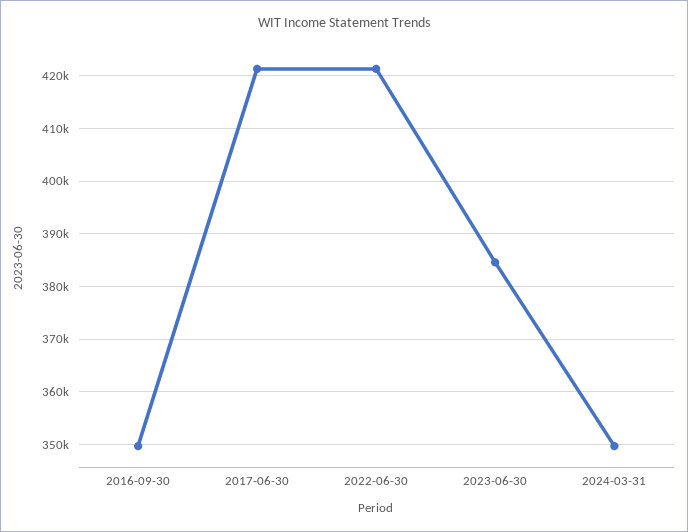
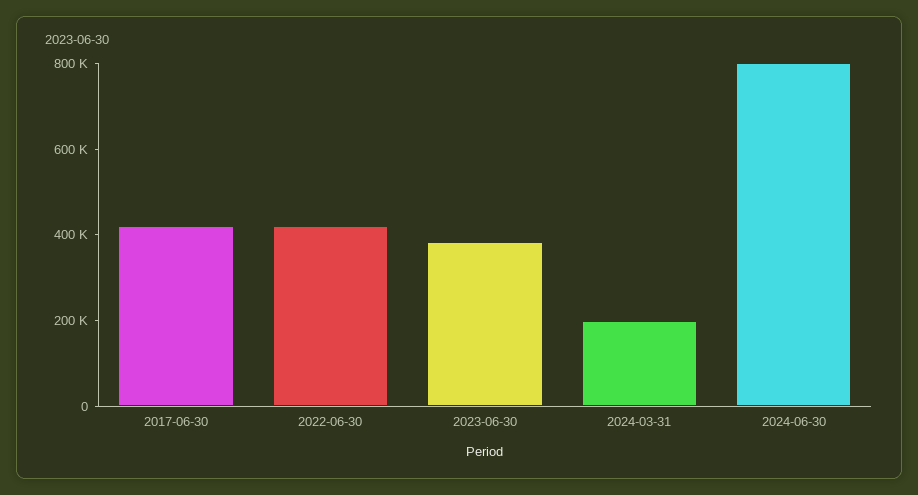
2016-09-30: 350000 -> none
2024-03-31: 350000 -> 200000
2024-06-30: none -> 800000

